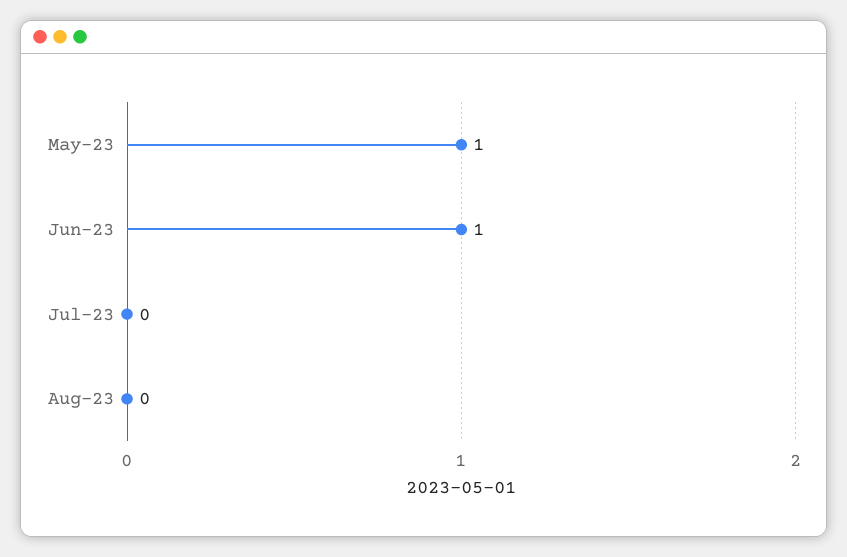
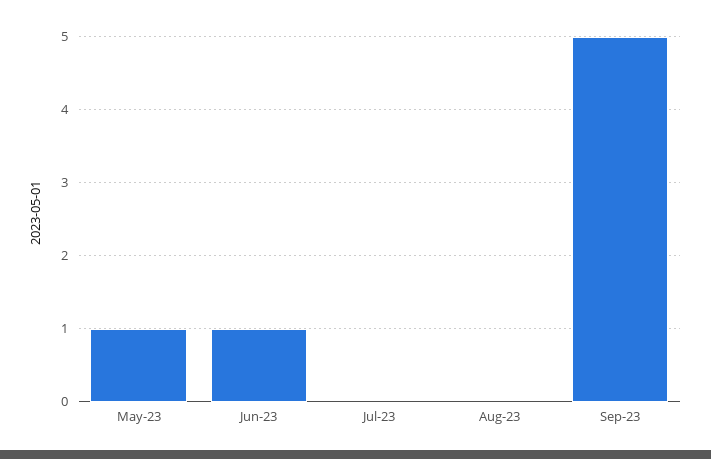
Sep-23: none -> 5

